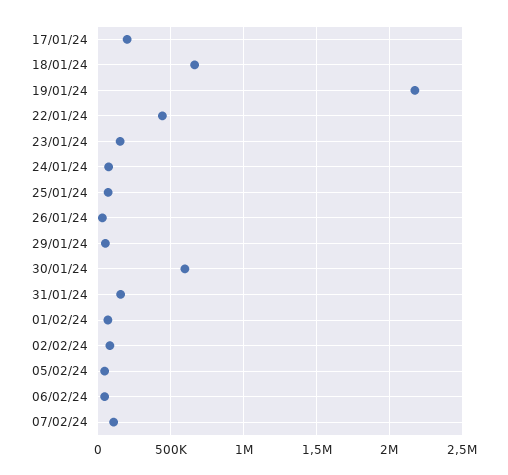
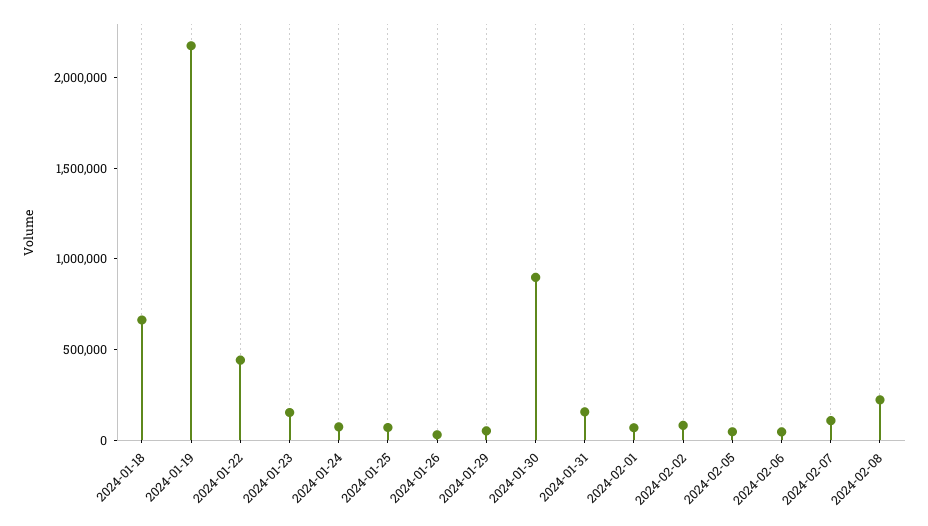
17/01/24: 200000 -> none
30/01/24: 600000 -> 900000
2024-02-08: none -> 200000

